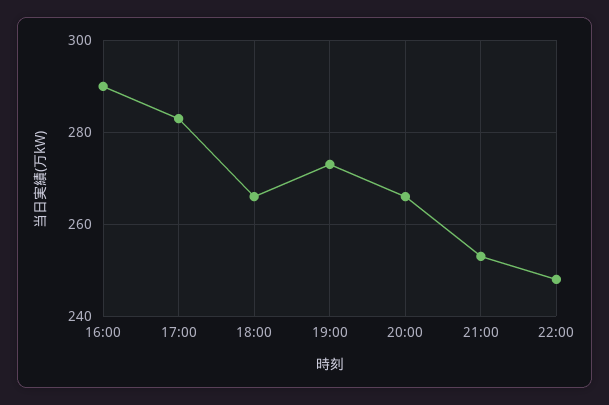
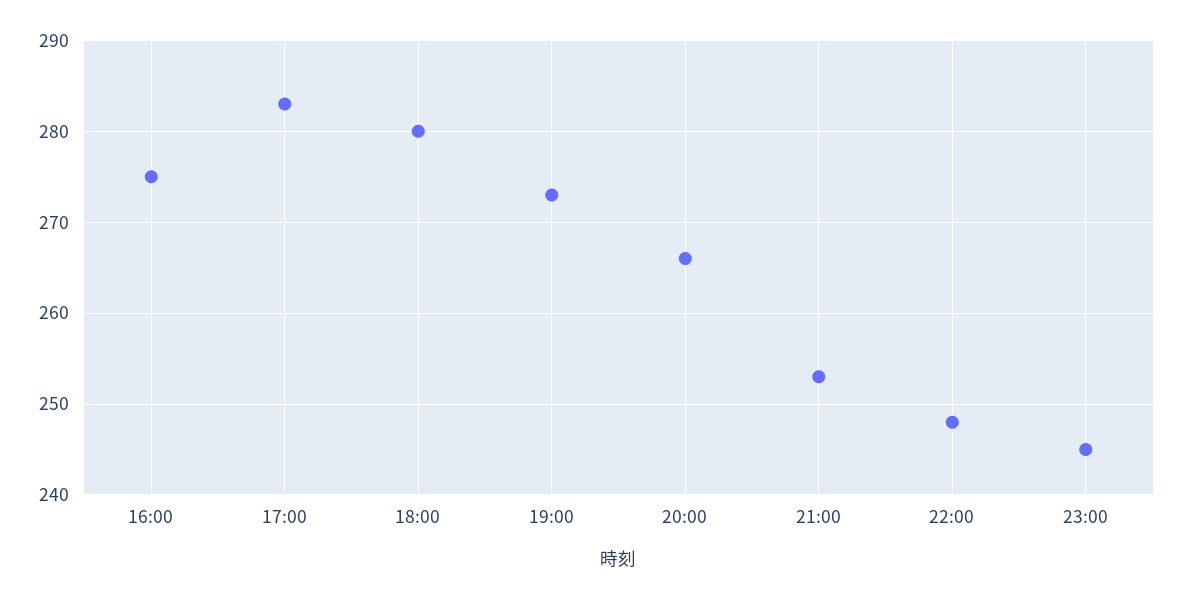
16:00: 290 -> 275
18:00: 265 -> 280
23:00: none -> 245

